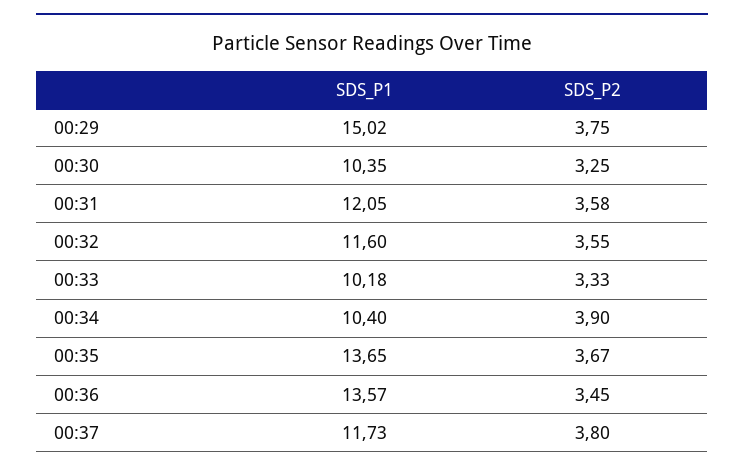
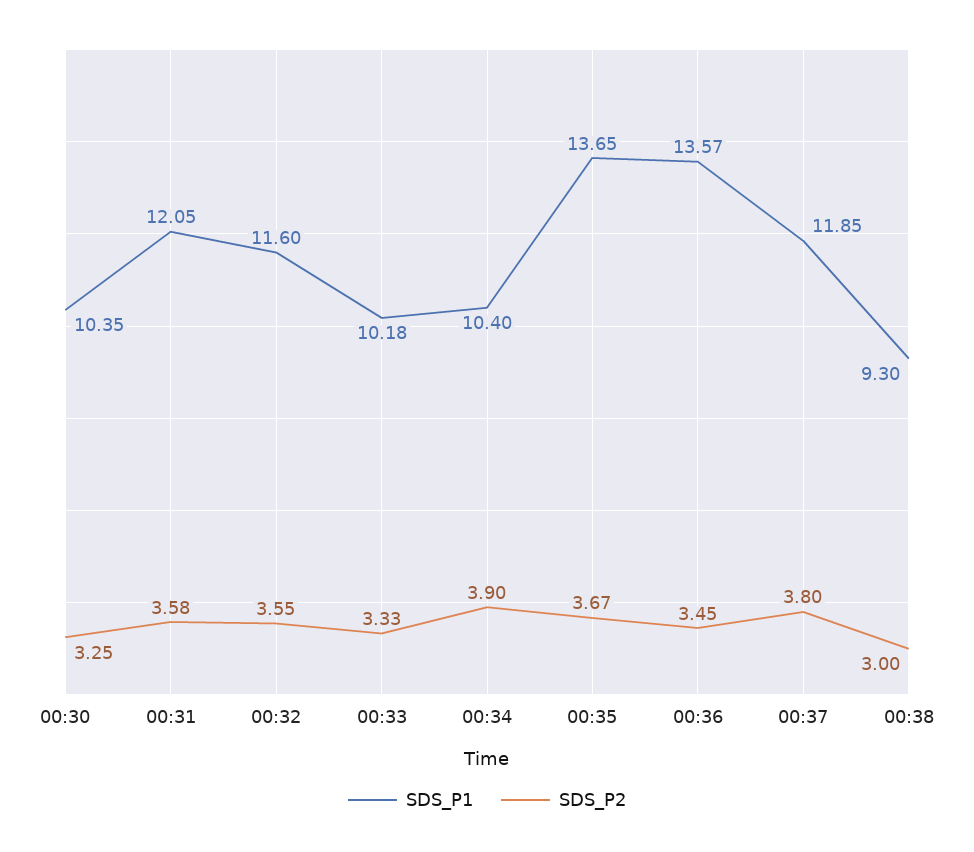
SDS_P1, 00:29: 15.02 -> none
SDS_P2, 00:29: 3.75 -> none
SDS_P1, 00:37: 11.73 -> 11.85
SDS_P1, 00:38: none -> 9.3
SDS_P2, 00:38: none -> 3

